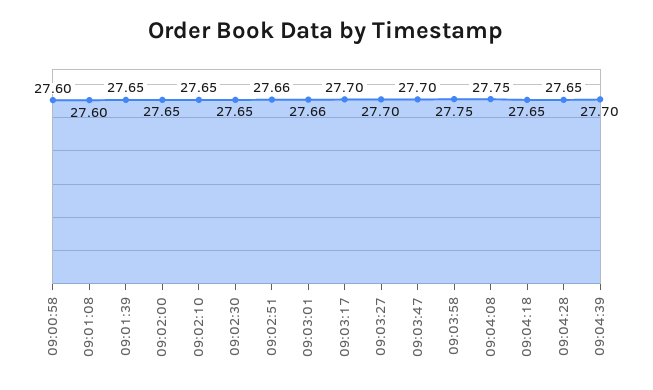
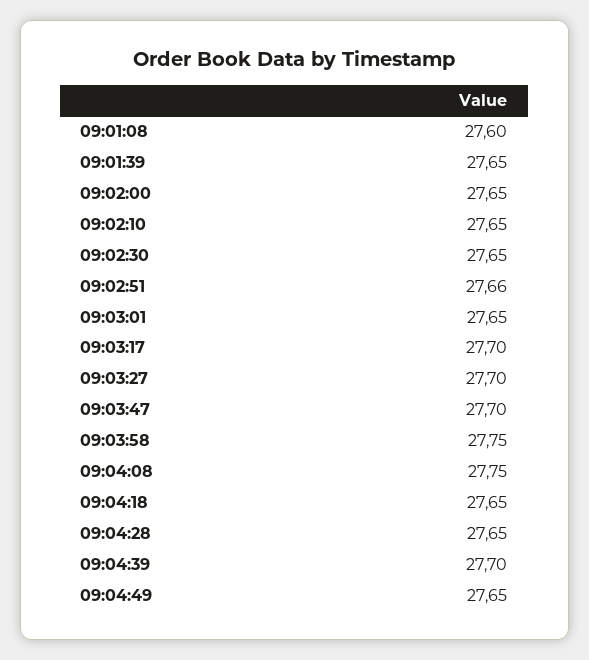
09:00:58: 27.6 -> none
09:03:01: 27.66 -> 27.65
09:04:49: none -> 27.65

